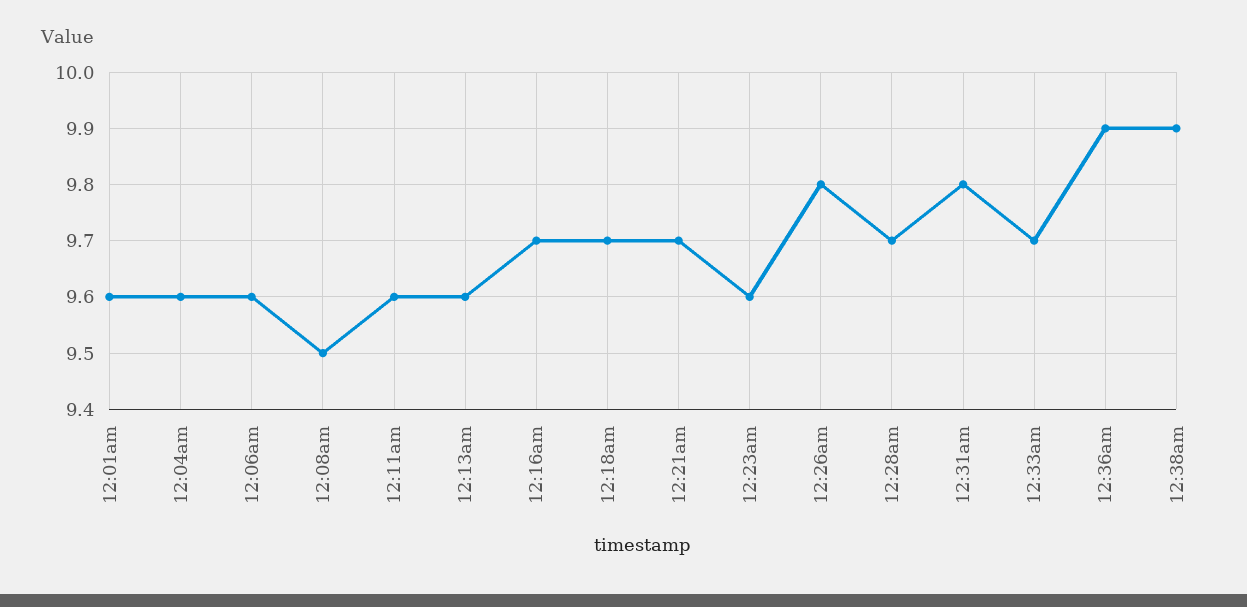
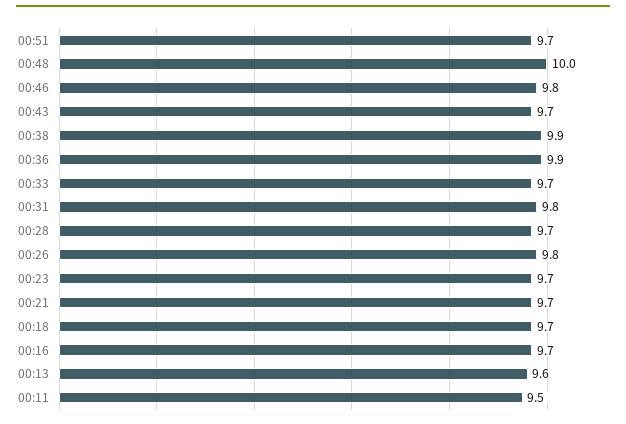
12:01am: 9.6 -> none
12:04am: 9.6 -> none
12:06am: 9.6 -> none
12:08am: 9.5 -> none
12:11am: 9.6 -> 9.5
12:23am: 9.6 -> 9.7
00:51: none -> 9.7
00:48: none -> 10
00:46: none -> 9.8
00:43: none -> 9.7

